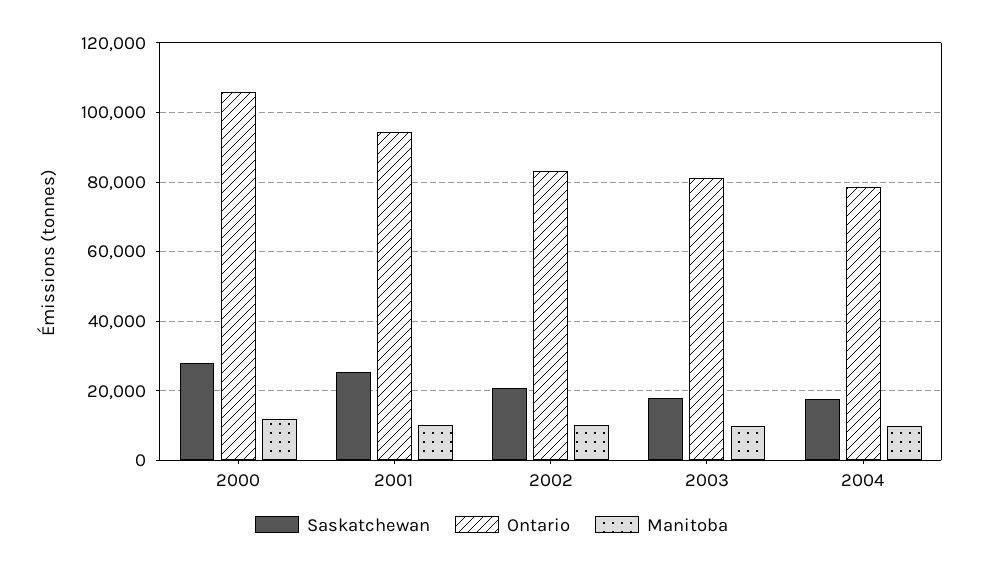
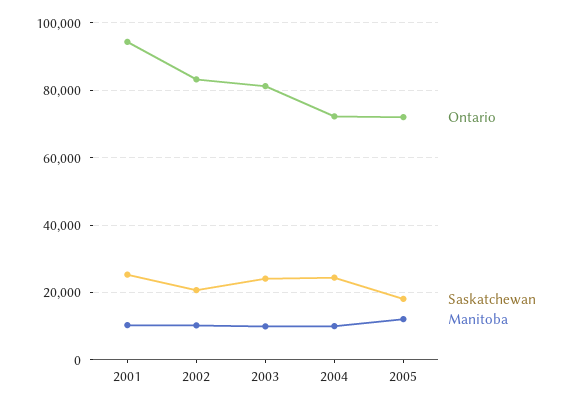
Saskatchewan, 2000: 28000 -> none
Ontario, 2000: 106000 -> none
Manitoba, 2000: 12000 -> none
Saskatchewan, 2003: 18000 -> 24000
Saskatchewan, 2004: 18000 -> 24000
Ontario, 2004: 78000 -> 72000
Ontario, 2005: none -> 72000
Saskatchewan, 2005: none -> 18000
Manitoba, 2005: none -> 12000

